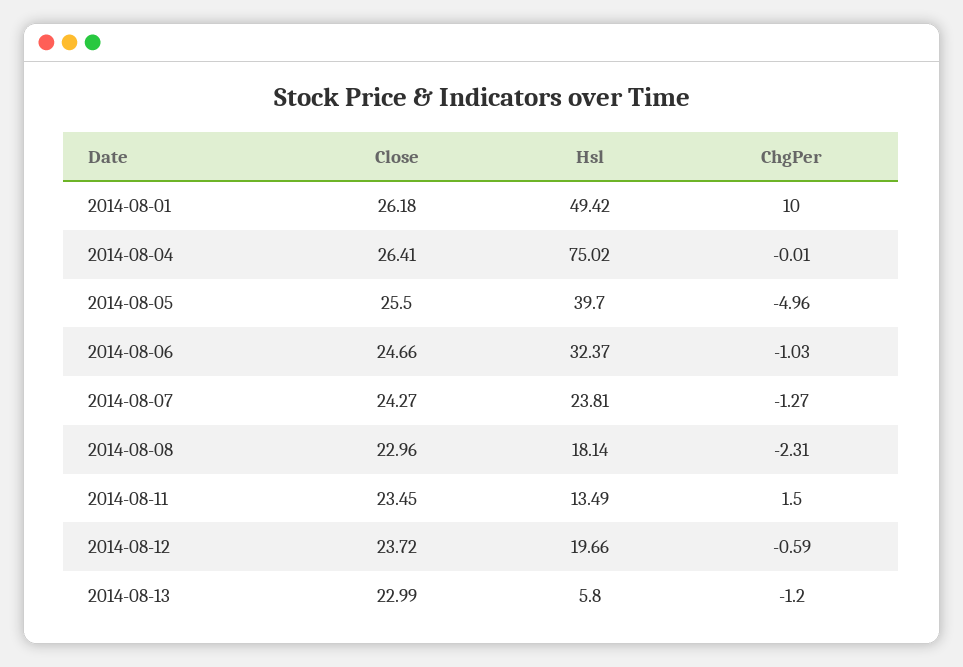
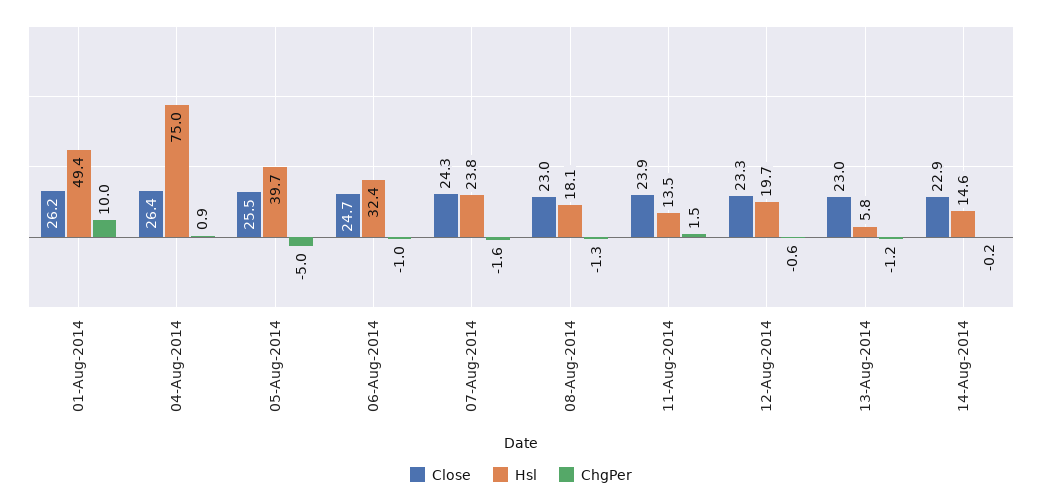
ChgPer, 2014-08-04: -0.01 -> 0.9
ChgPer, 2014-08-07: -1.27 -> -1.6
ChgPer, 2014-08-08: -2.31 -> -1.3
Close, 2014-08-11: 23.45 -> 23.9
Close, 2014-08-12: 23.72 -> 23.3
Close, 14-Aug-2014: none -> 22.9
Hsl, 14-Aug-2014: none -> 14.6
ChgPer, 14-Aug-2014: none -> -0.2

